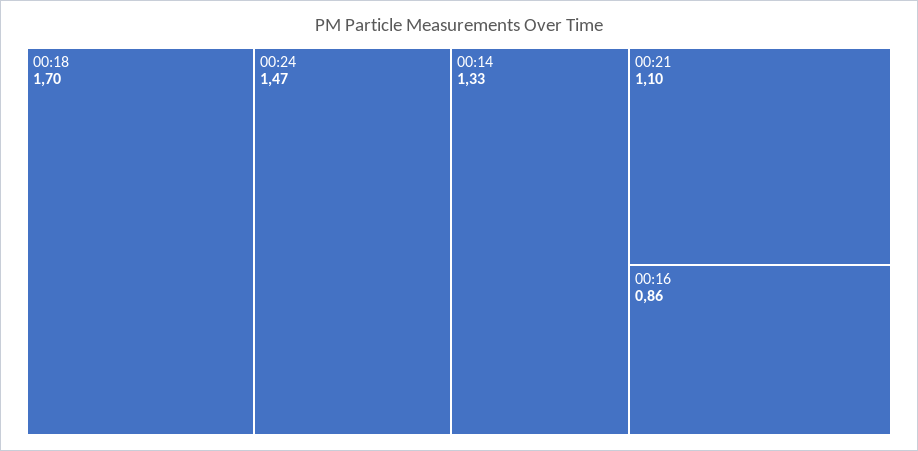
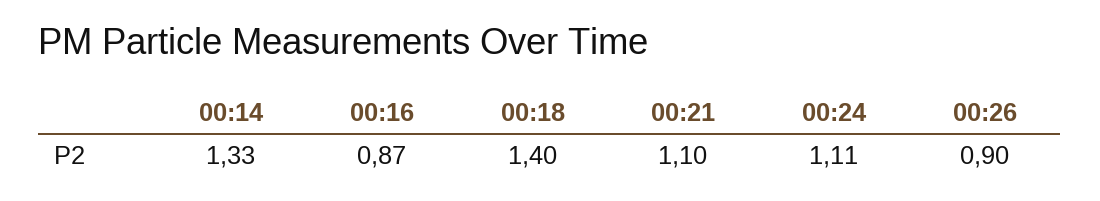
00:18: 1.7 -> 1.4
00:24: 1.47 -> 1.11
00:16: 0.86 -> 0.87
00:26: none -> 0.9

